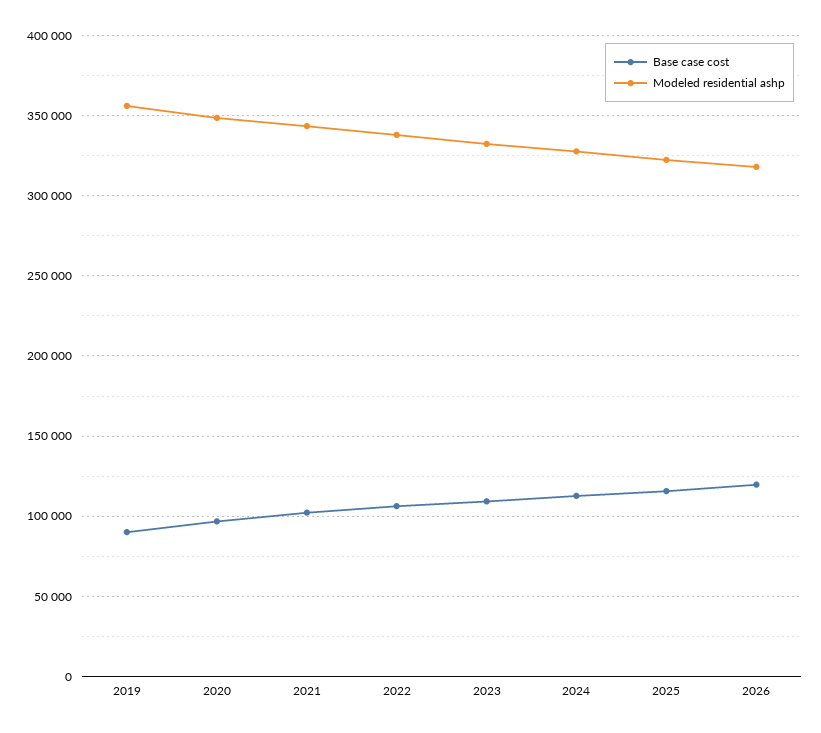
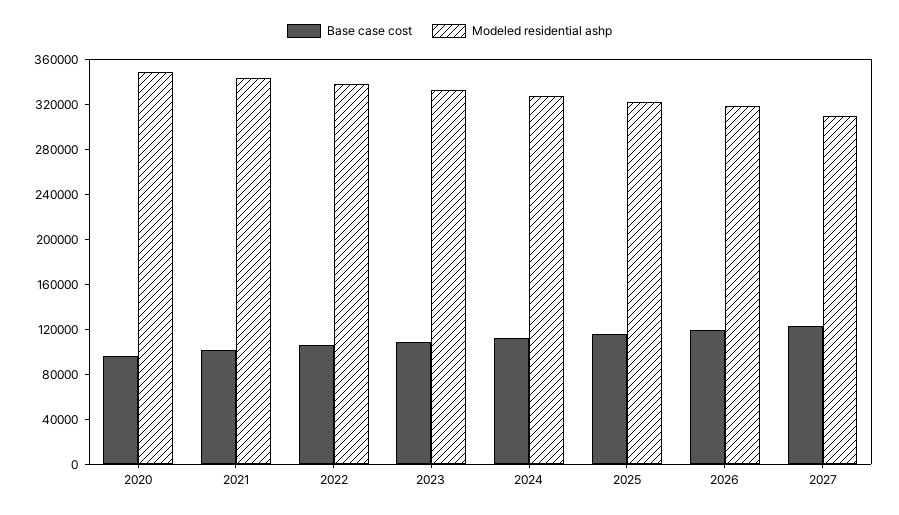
Base case cost, 2019: 90000 -> none
Modeled residential ashp, 2019: 355000 -> none
Base case cost, 2027: none -> 120000
Modeled residential ashp, 2027: none -> 310000

